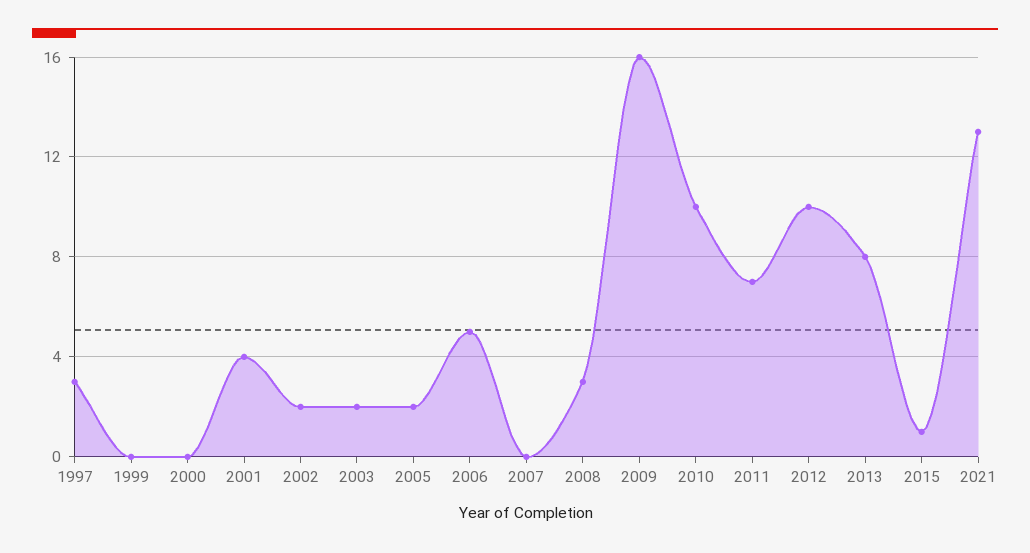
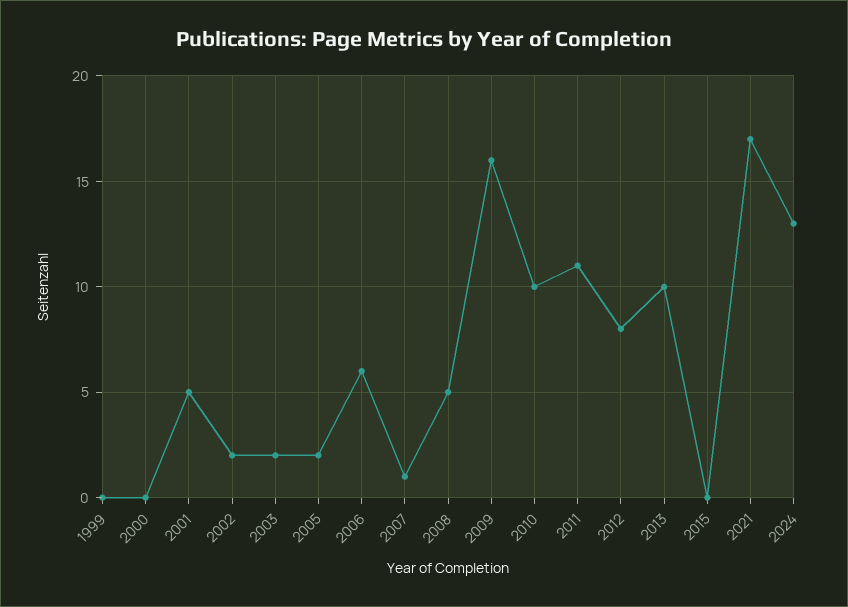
1997: 3 -> none
2001: 4 -> 5
2006: 5 -> 6
2007: 0 -> 1
2008: 3 -> 5
2011: 7 -> 11
2012: 10 -> 8
2013: 8 -> 10
2015: 1 -> 0
2021: 13 -> 17
2024: none -> 13

